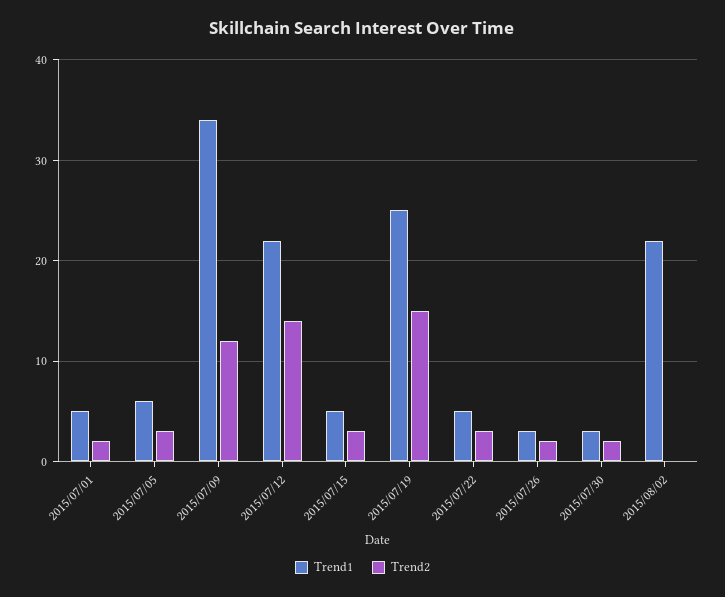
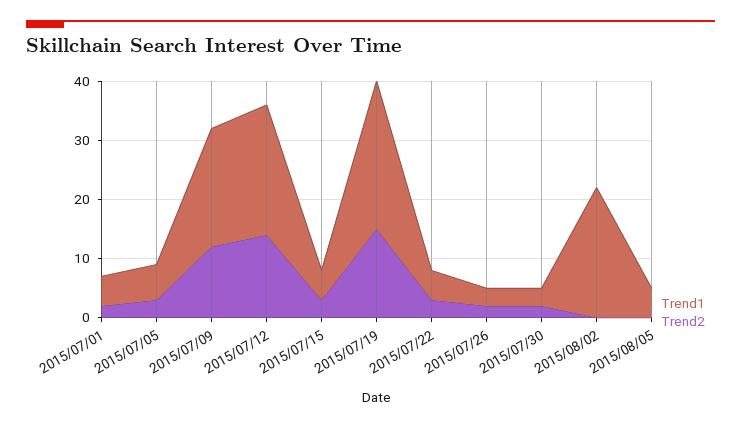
Trend1, 2015/07/09: 34 -> 20
Trend1, 2015/08/05: none -> 5
Trend2, 2015/08/05: none -> 0

